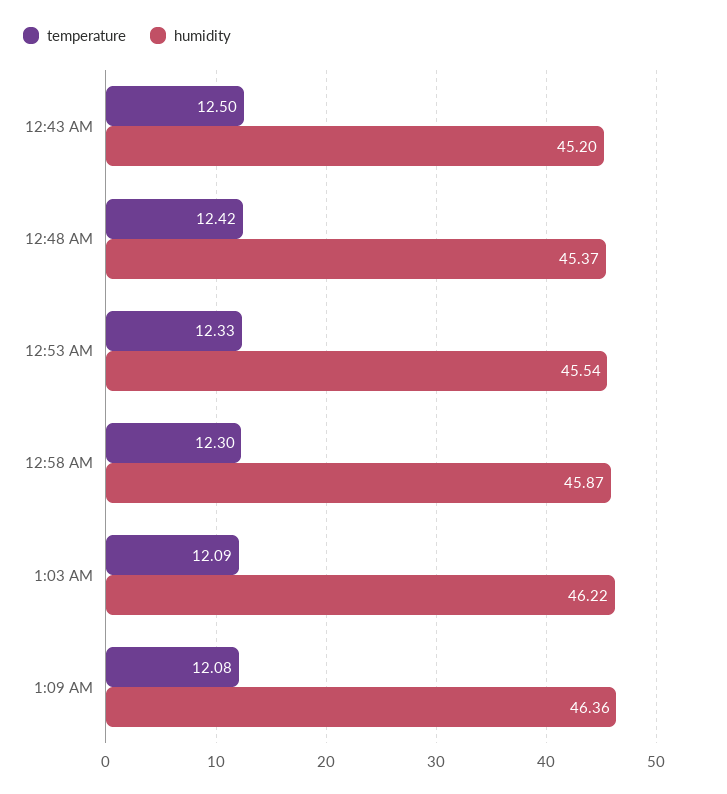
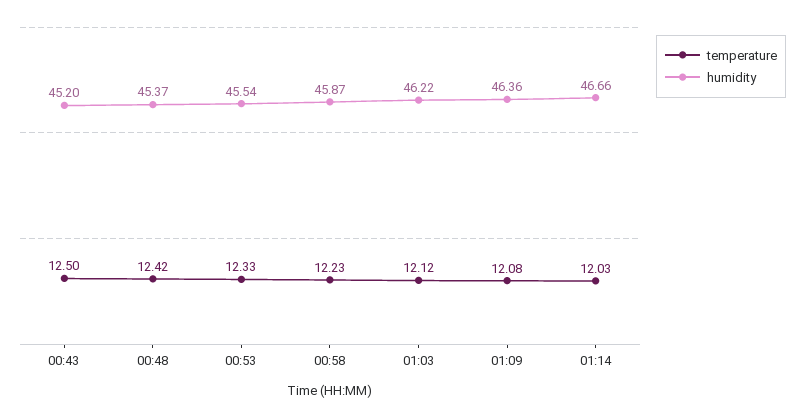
temperature, 12:58 AM: 12.3 -> 12.23
temperature, 1:03 AM: 12.09 -> 12.12
temperature, 01:14: none -> 12.03
humidity, 01:14: none -> 46.66

